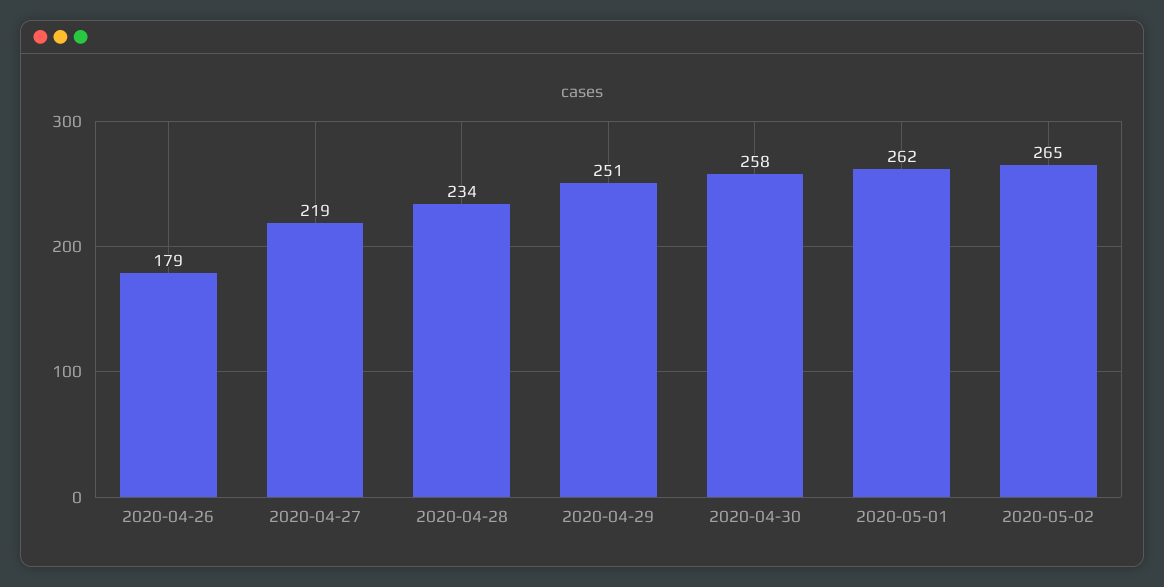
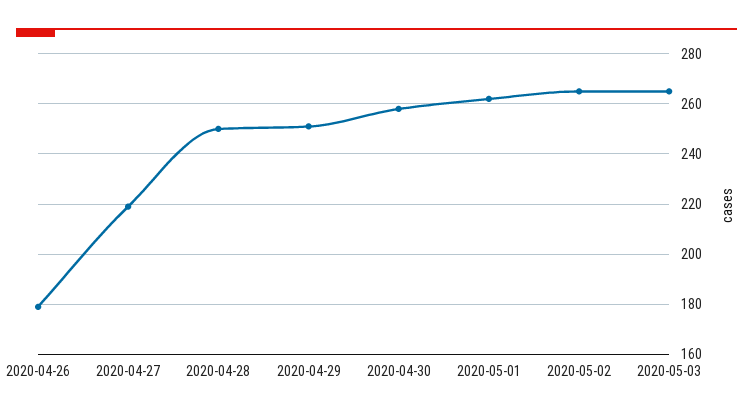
2020-04-28: 234 -> 250
2020-05-03: none -> 265

